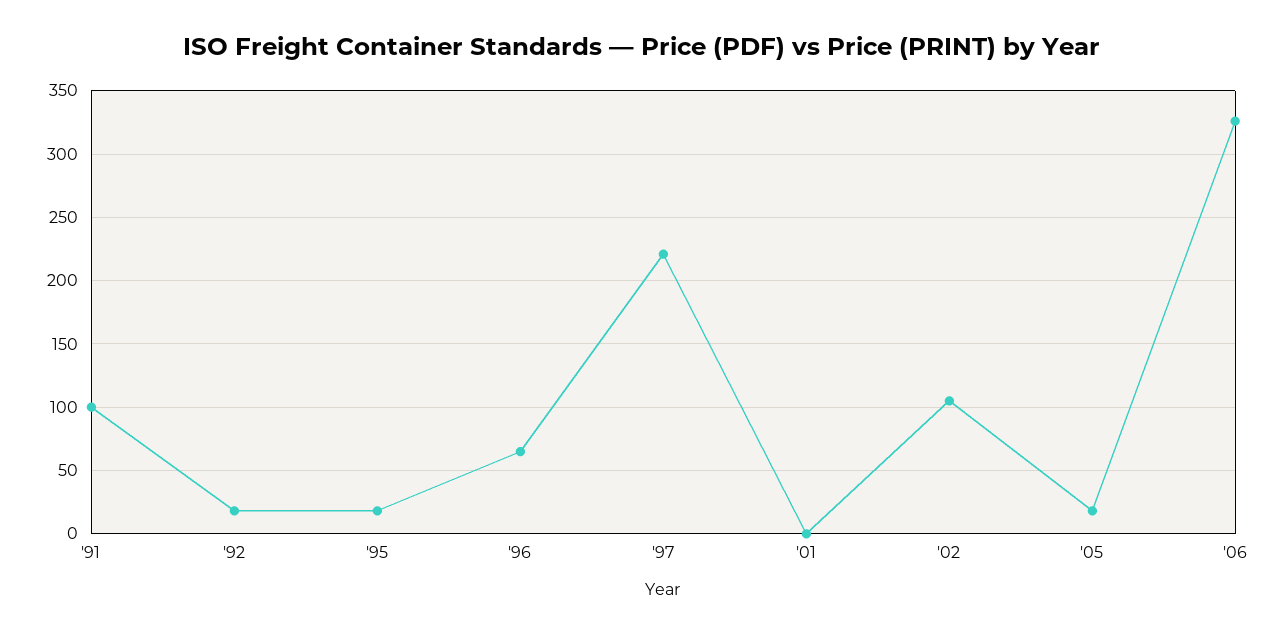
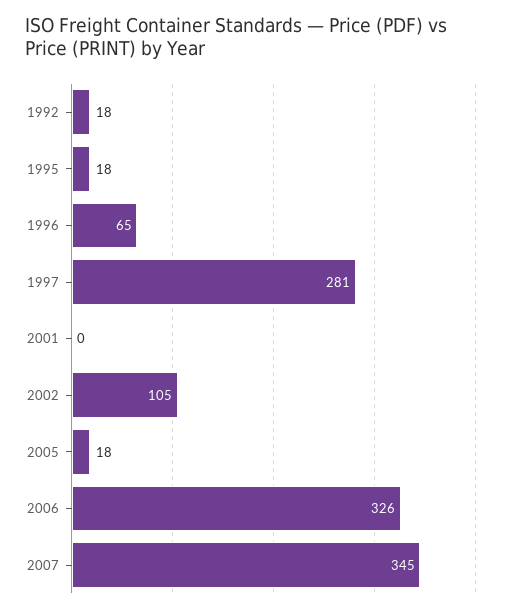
'91: 100 -> none
'97: 220 -> 281
2007: none -> 345

